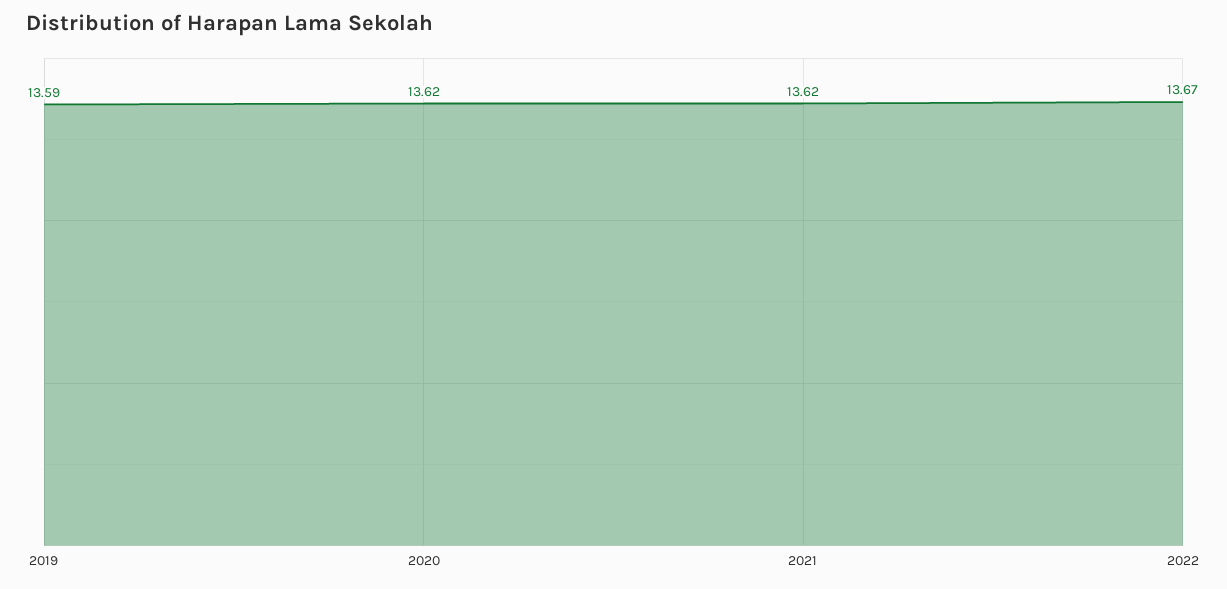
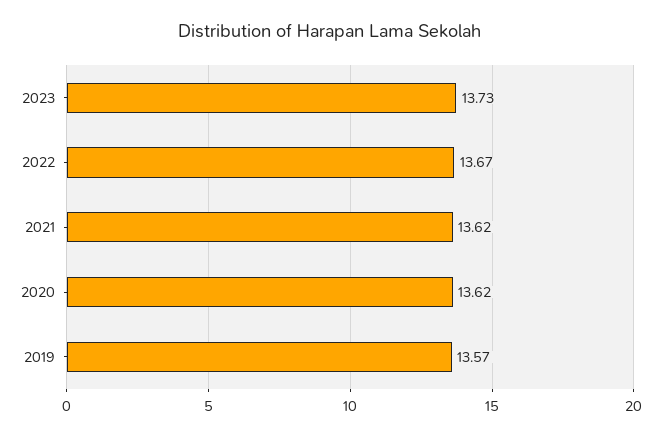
2019: 13.59 -> 13.57
2023: none -> 13.73

